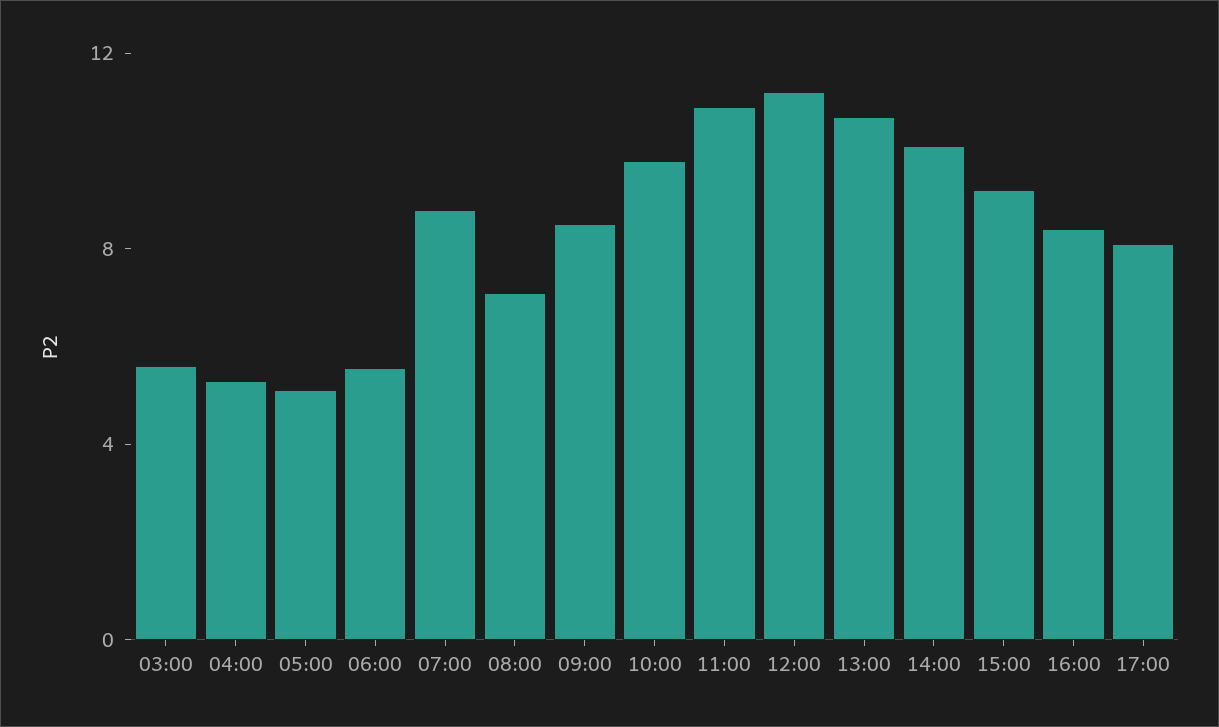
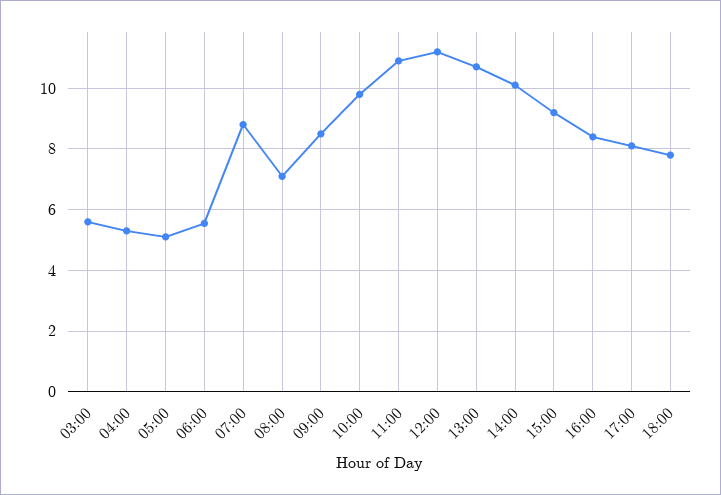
18:00: none -> 7.8

